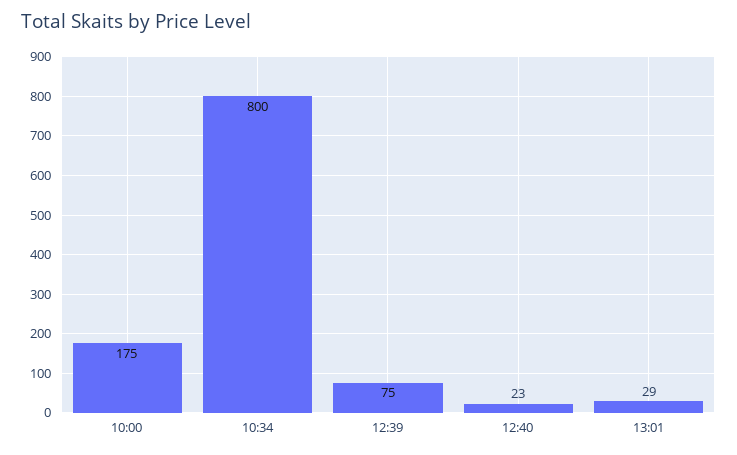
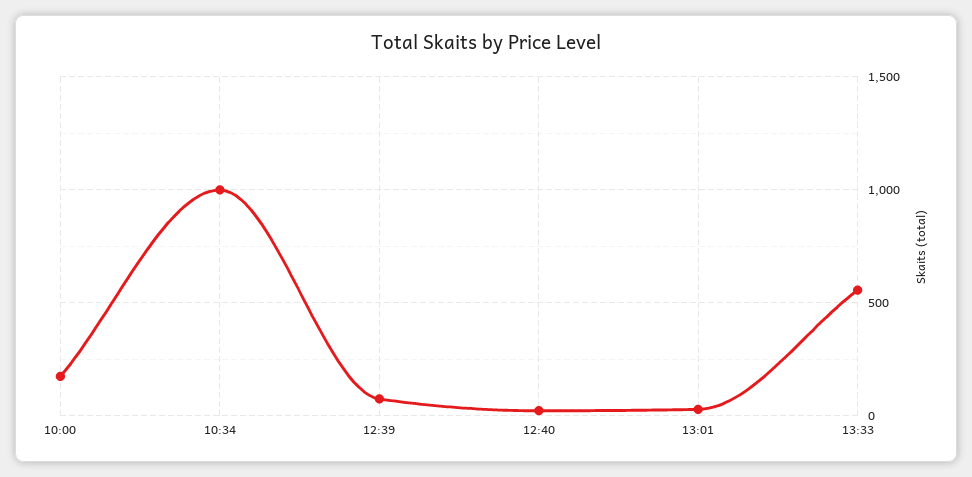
10:34: 800 -> 1000
13:33: none -> 550

